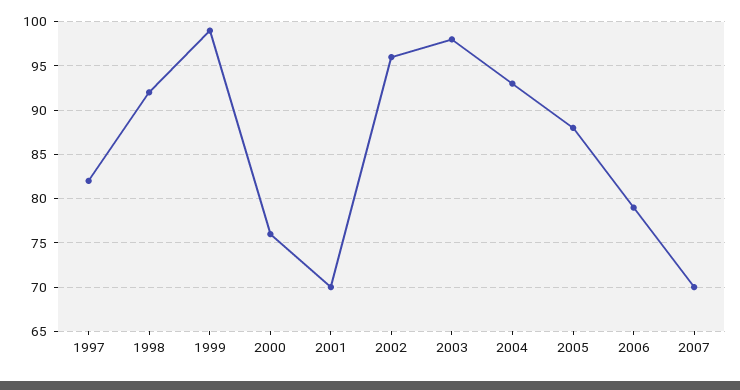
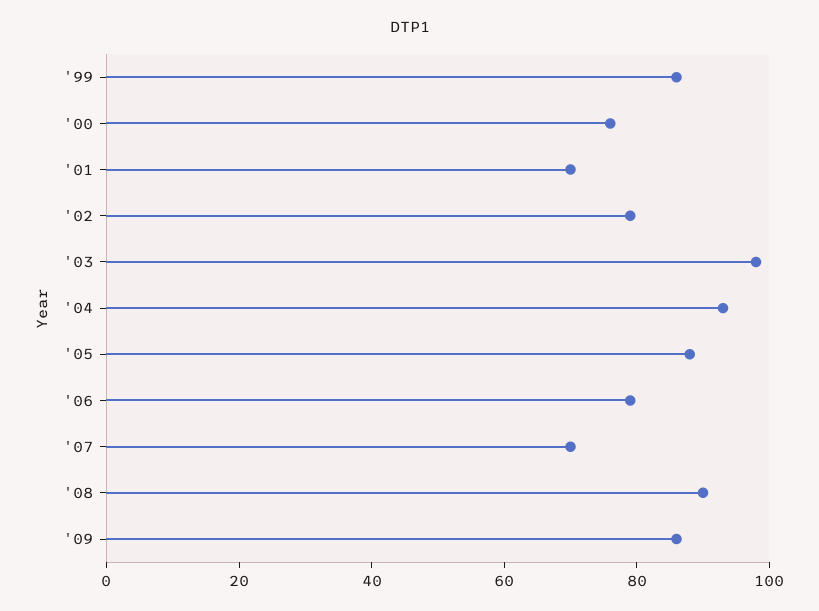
1997: 82 -> none
1998: 92 -> none
1999: 99 -> 85
2002: 96 -> 80
'08: none -> 90
'09: none -> 85

